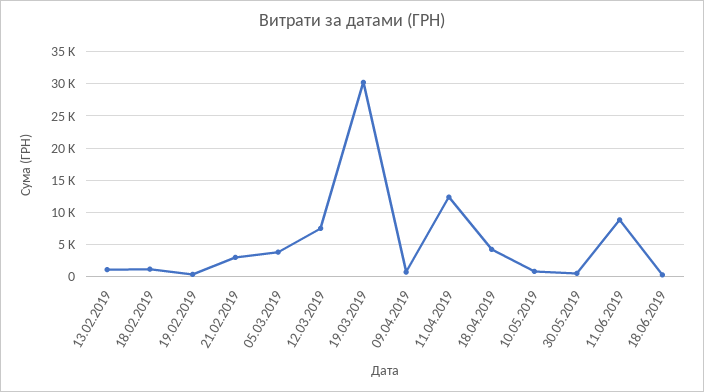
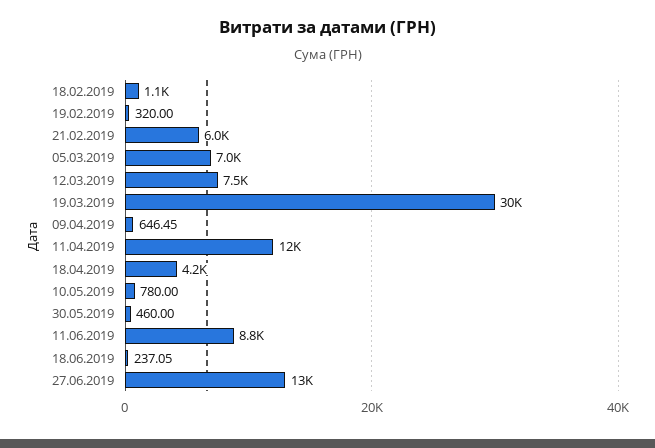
13.02.2019: 1000 -> none
21.02.2019: 3000 -> 6000
05.03.2019: 4000 -> 7000
27.06.2019: none -> 13000

